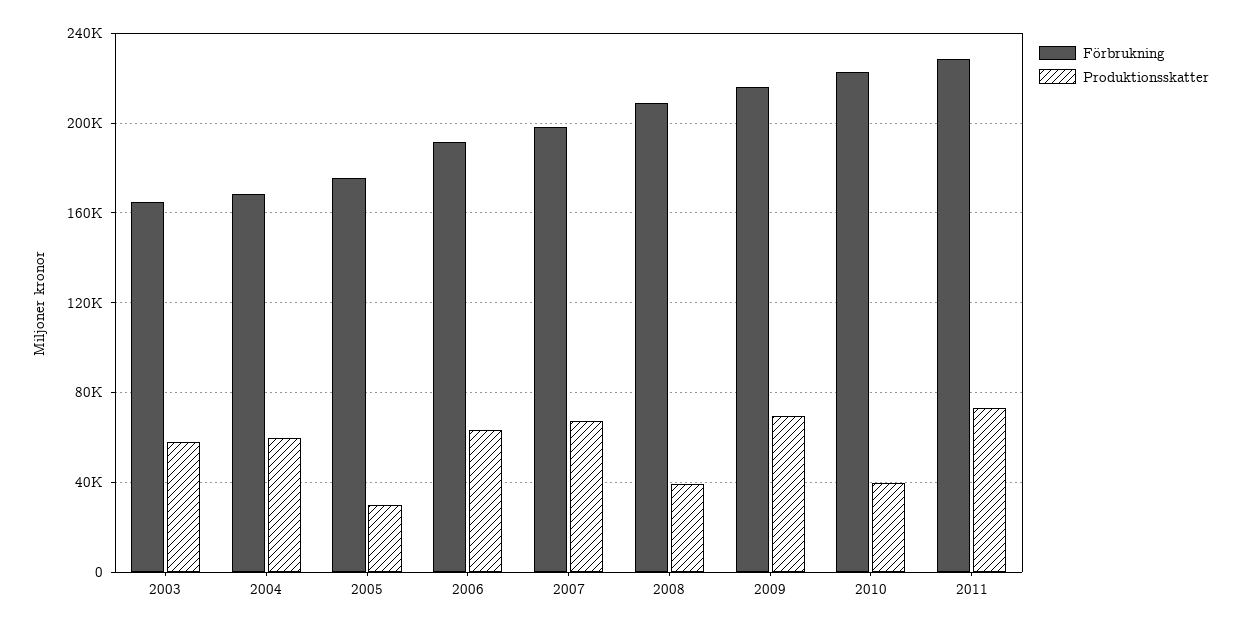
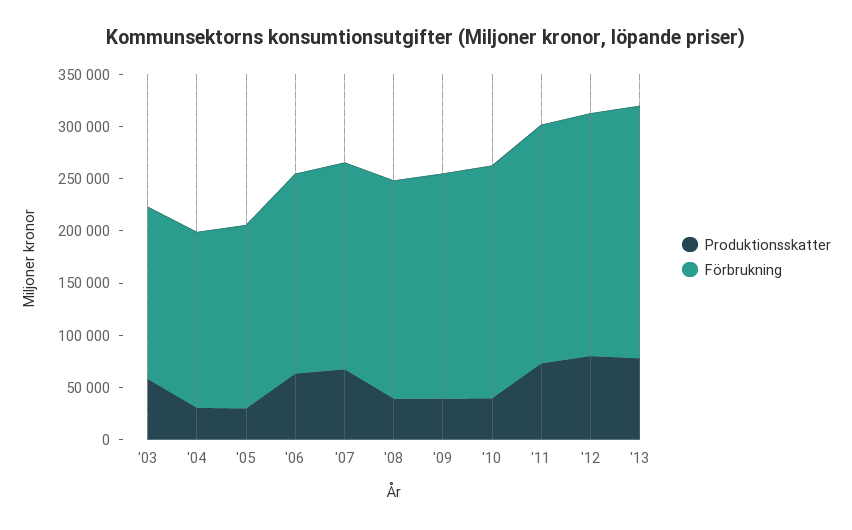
Produktionsskatter, 2004: 60000 -> 30000
Produktionsskatter, 2009: 70000 -> 40000
Produktionsskatter, '12: none -> 80000
Förbrukning, '12: none -> 230000
Produktionsskatter, '13: none -> 80000
Förbrukning, '13: none -> 240000

